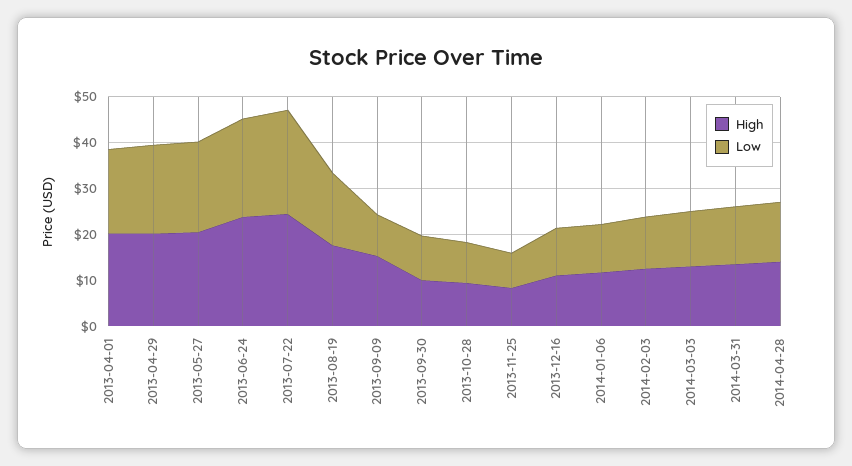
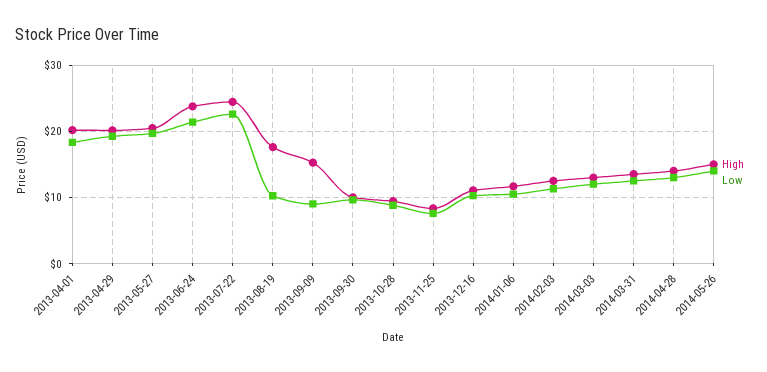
Low, 2013-08-19: 16 -> 10
High, 2014-05-26: none -> 15
Low, 2014-05-26: none -> 14

